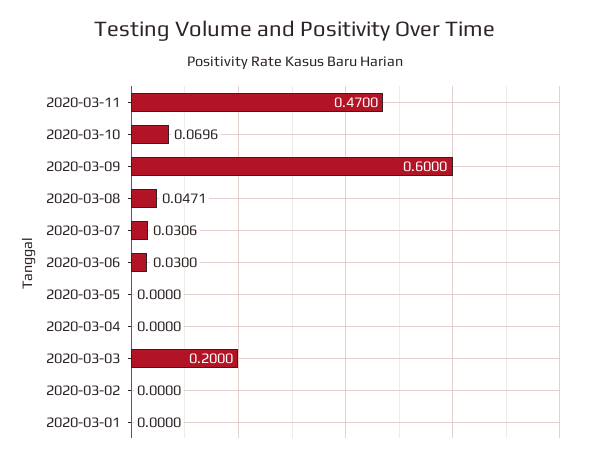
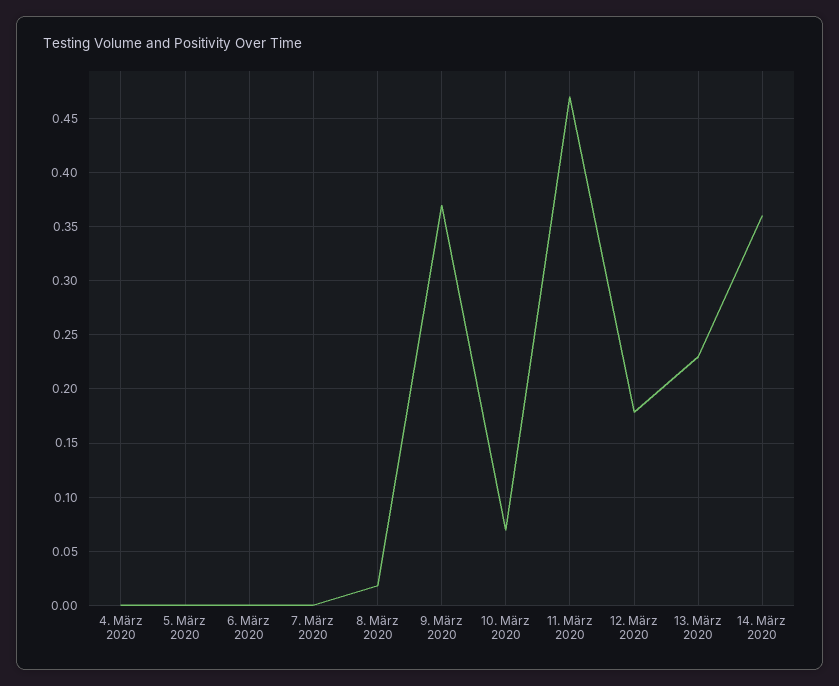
2020-03-09: 0.6 -> 0.37
2020-03-08: 0.0471 -> 0.02
2020-03-07: 0.0306 -> 0
2020-03-06: 0.03 -> 0
2020-03-03: 0.2 -> none
2020-03-02: 0 -> none
2020-03-01: 0 -> none
12. März 2020: none -> 0.18
13. März 2020: none -> 0.23
14. März 2020: none -> 0.36

